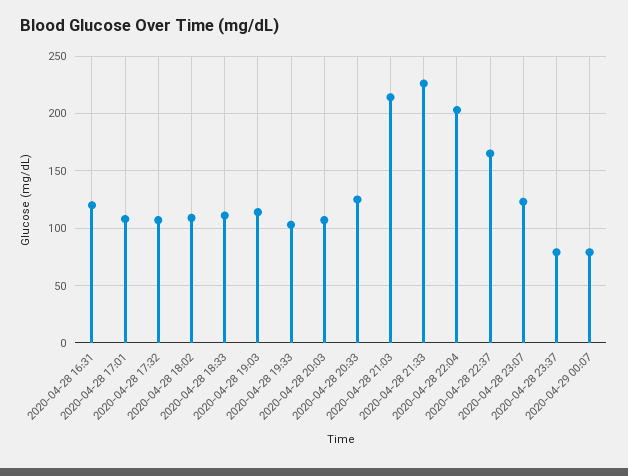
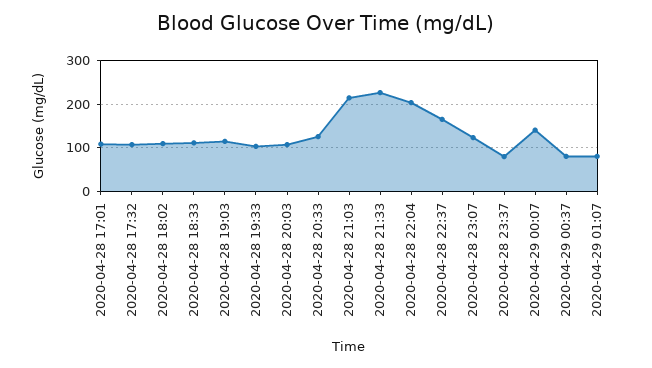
2020-04-28 16:31: 120 -> none
2020-04-29 00:07: 80 -> 140
2020-04-29 00:37: none -> 80
2020-04-29 01:07: none -> 80

